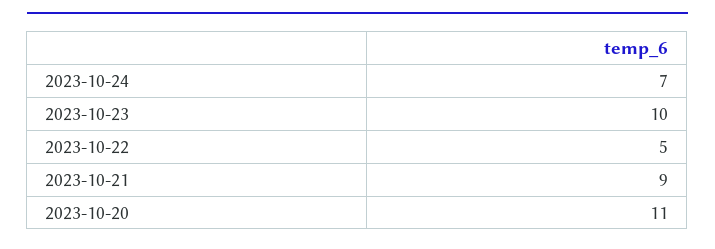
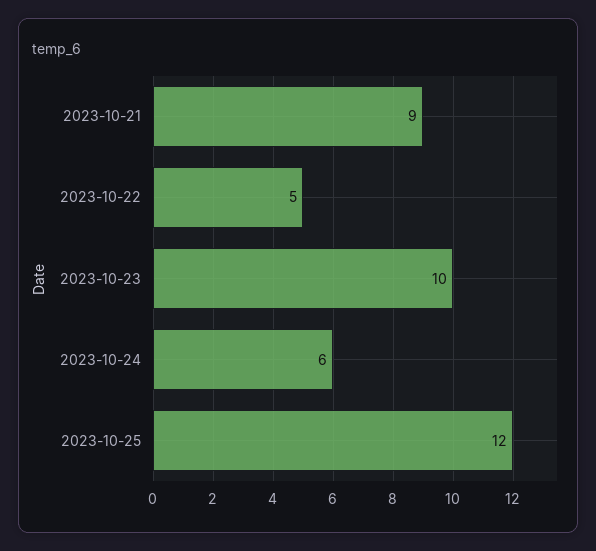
2023-10-24: 7 -> 6
2023-10-20: 11 -> none
2023-10-25: none -> 12

